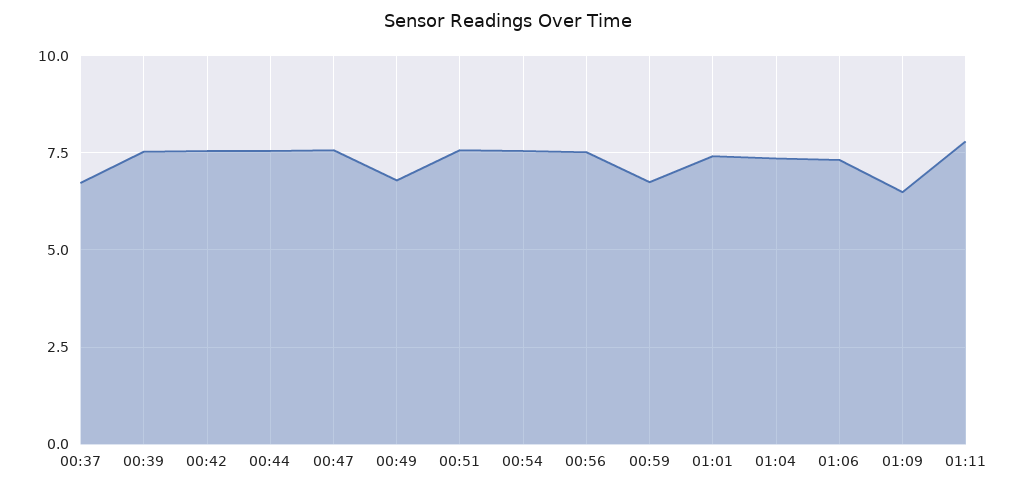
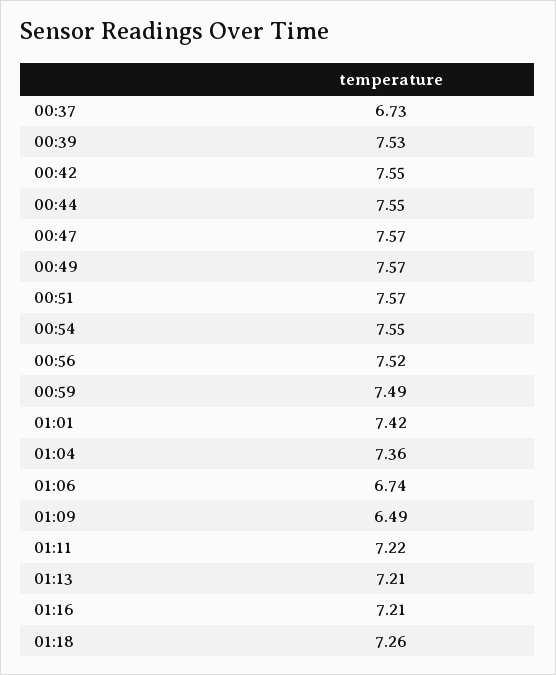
00:49: 6.75 -> 7.57
00:59: 6.75 -> 7.49
01:06: 7.25 -> 6.74
01:11: 7.75 -> 7.22
01:13: none -> 7.21
01:16: none -> 7.21
01:18: none -> 7.26

